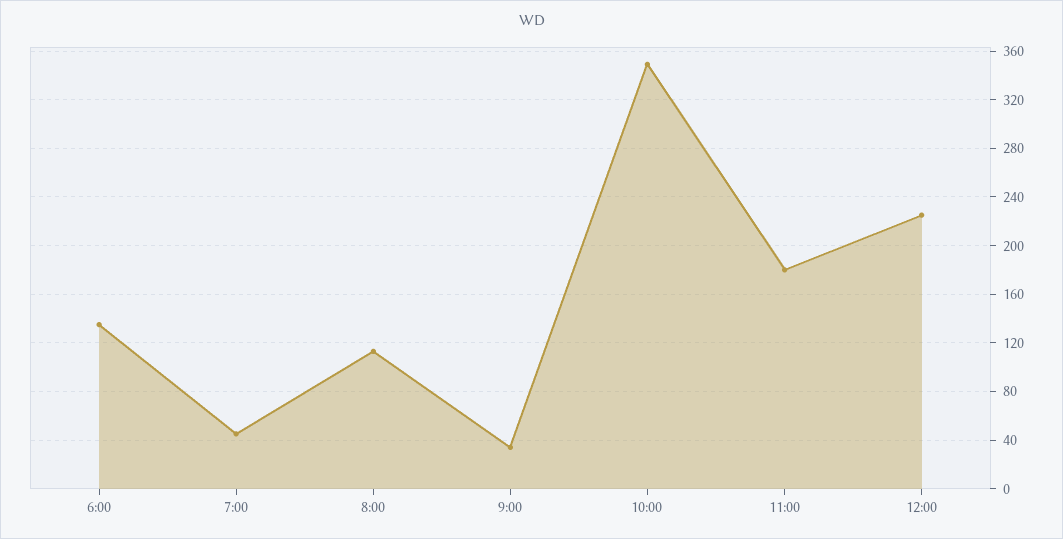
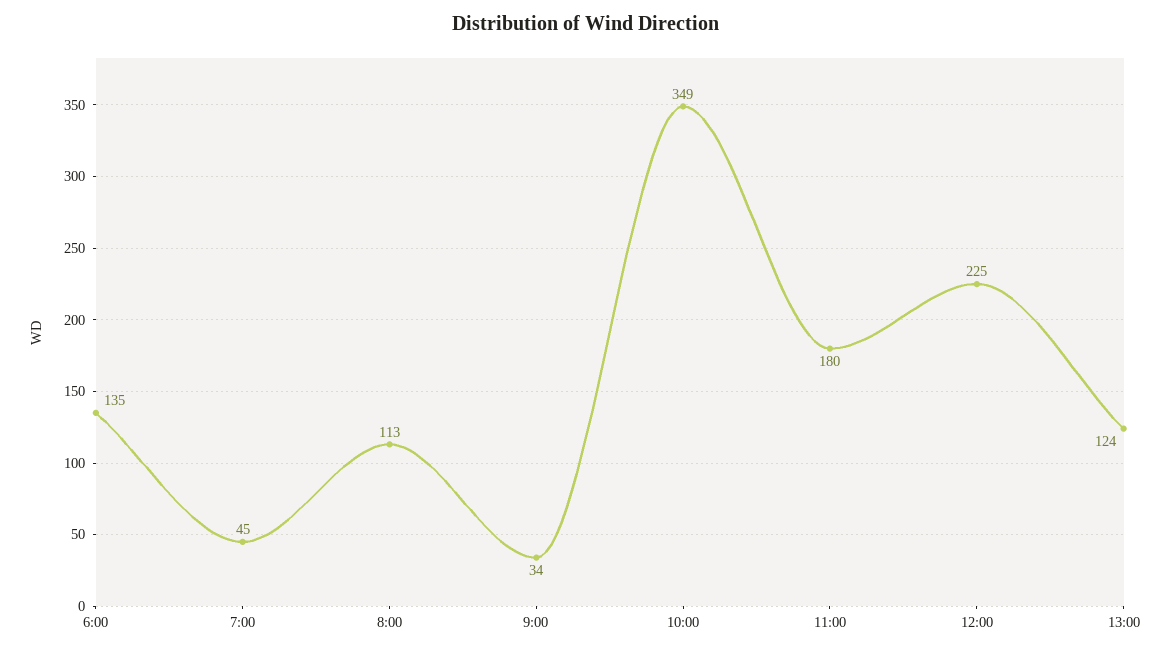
13:00: none -> 124

